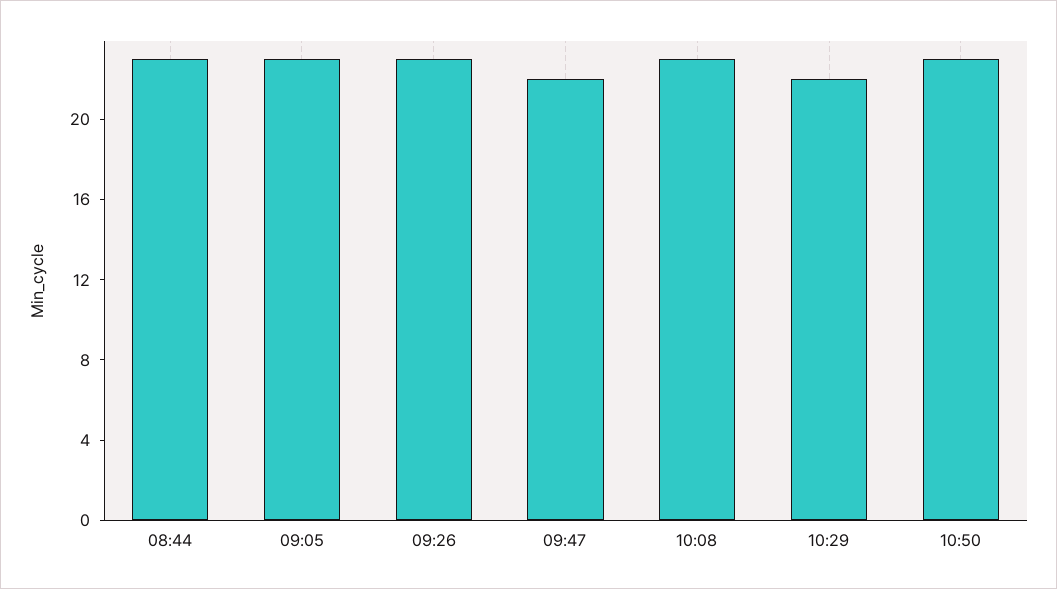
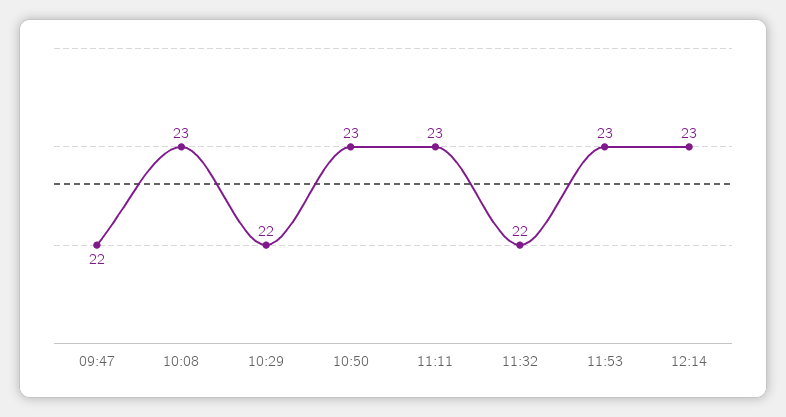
08:44: 23 -> none
09:05: 23 -> none
09:26: 23 -> none
11:11: none -> 23
11:32: none -> 22
11:53: none -> 23
12:14: none -> 23

